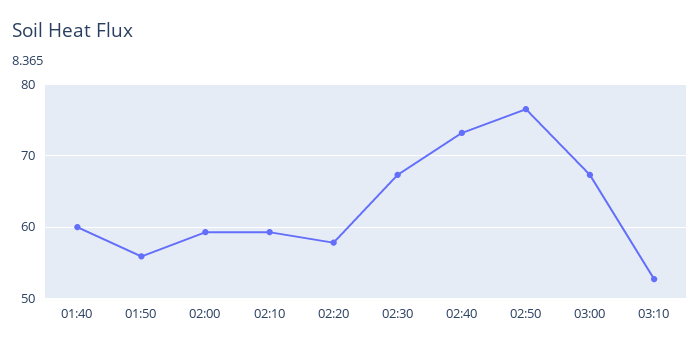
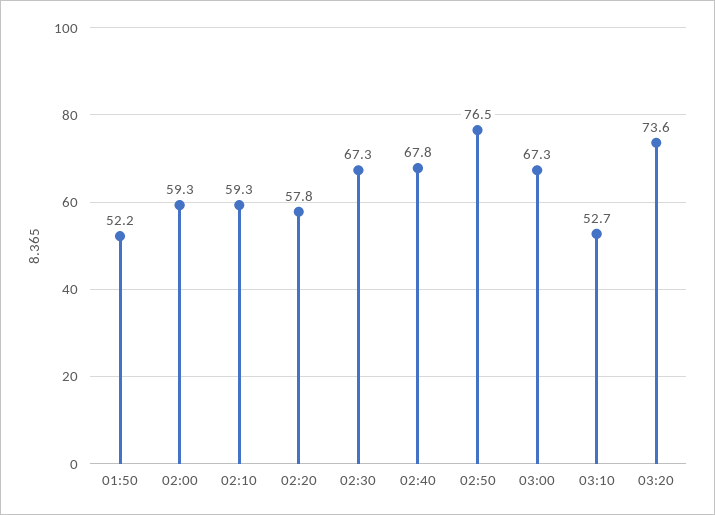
01:40: 60 -> none
01:50: 56 -> 52.2
02:40: 73 -> 67.8
03:20: none -> 73.6

